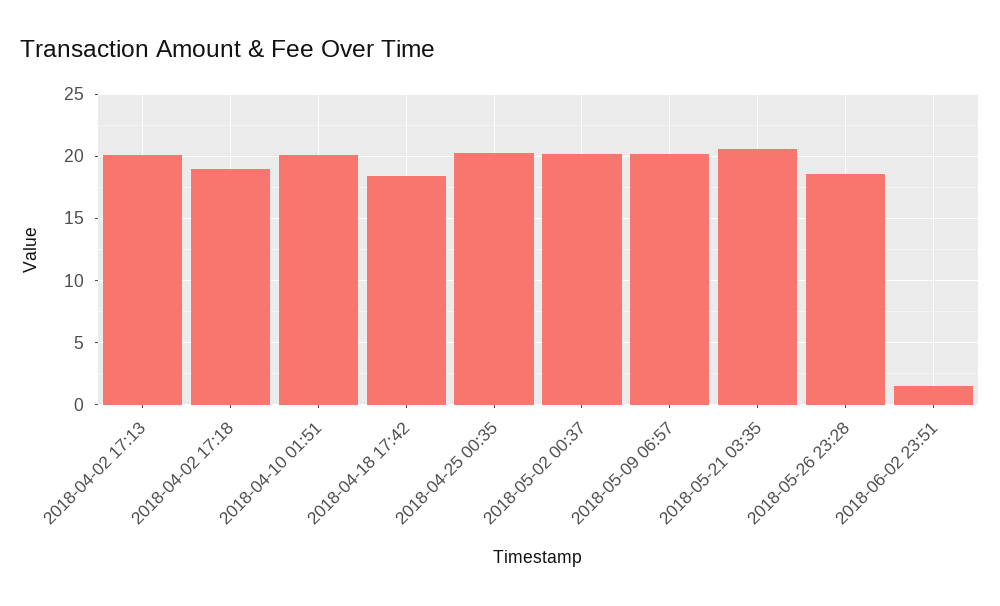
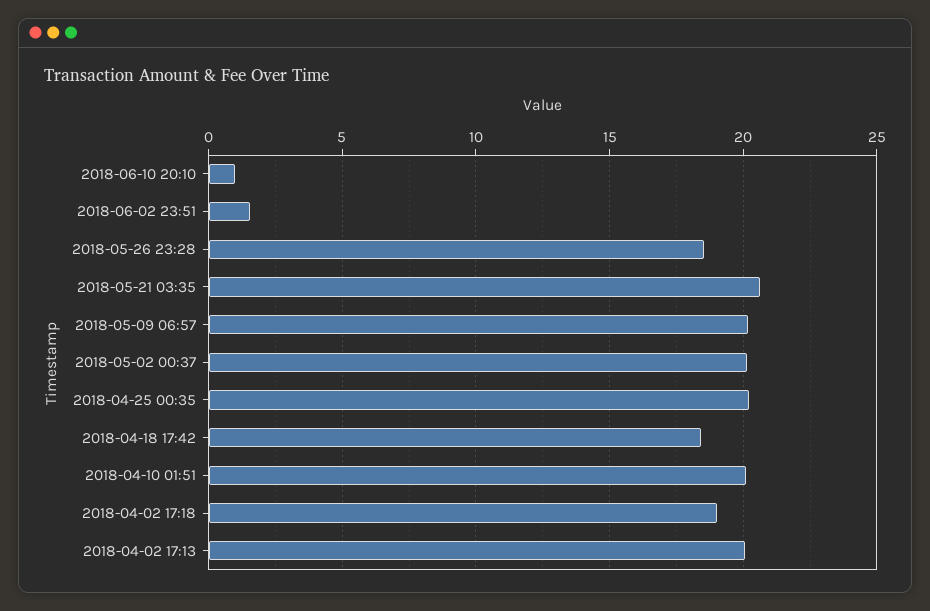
2018-06-10 20:10: none -> 1

